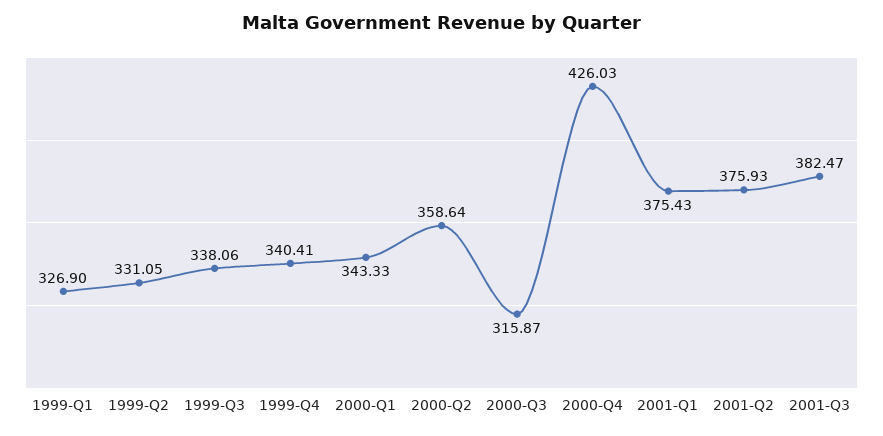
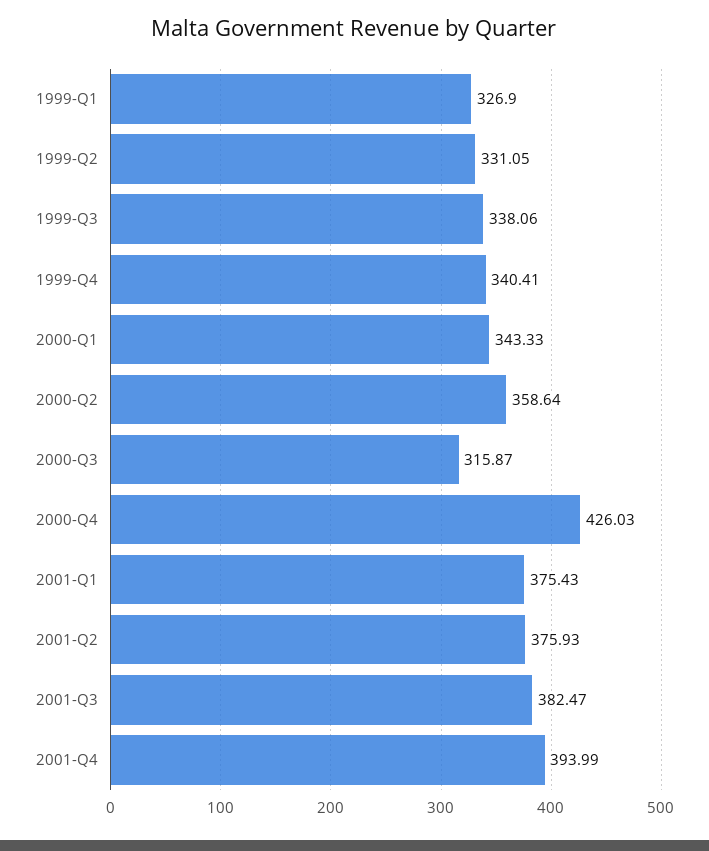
2001-Q4: none -> 393.99

